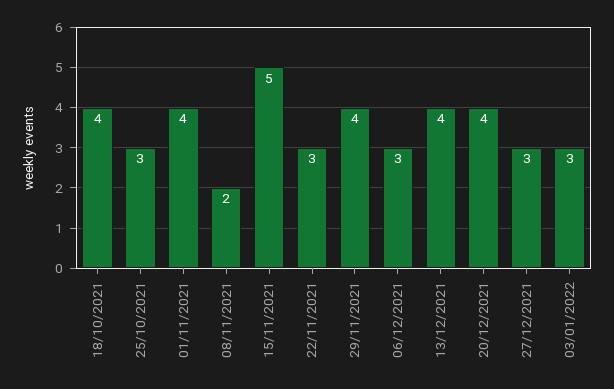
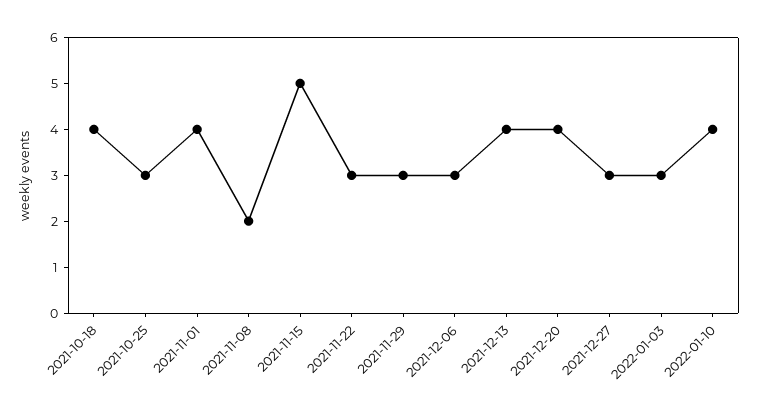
29/11/2021: 4 -> 3
2022-01-10: none -> 4

